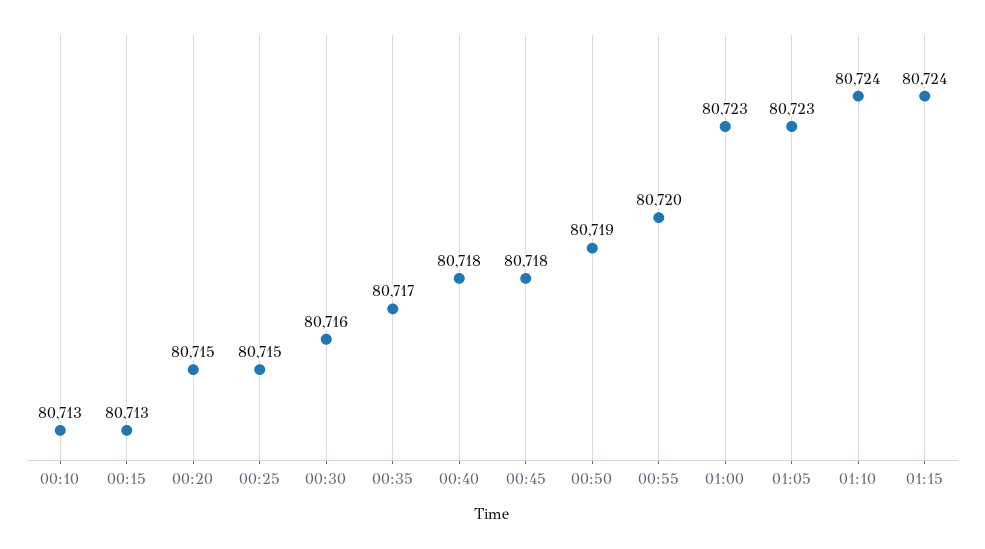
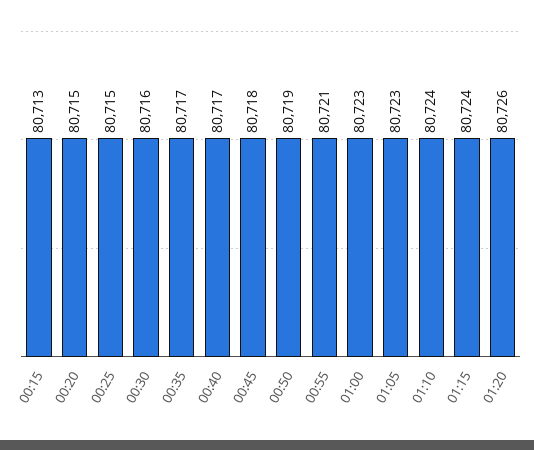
00:10: 80713 -> none
00:40: 80718 -> 80717
00:55: 80720 -> 80721
01:20: none -> 80726

